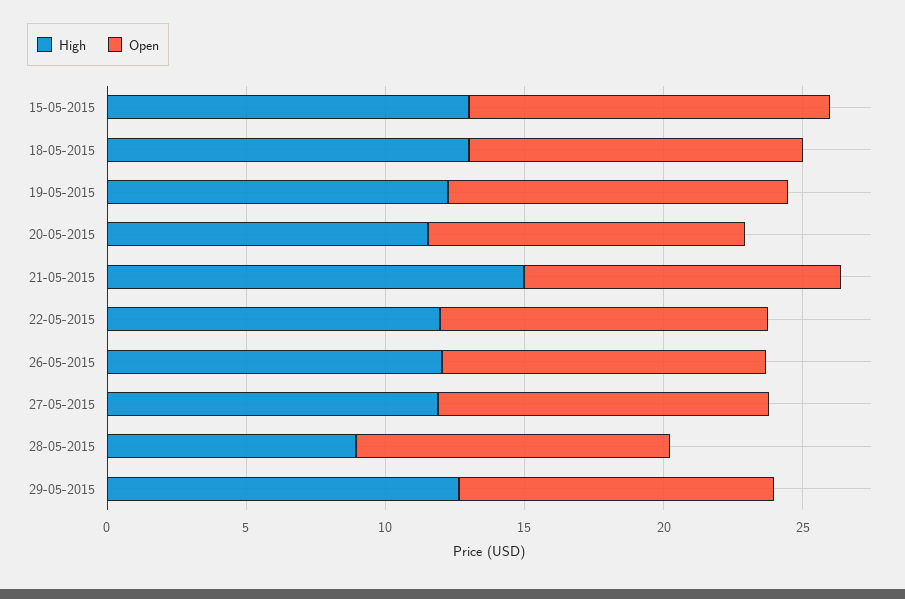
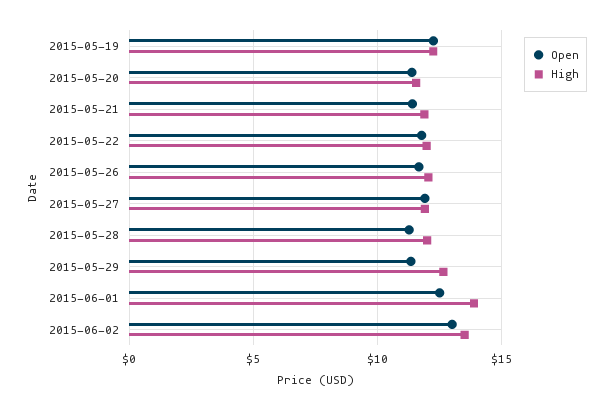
High, 15-05-2015: 13 -> none
Open, 15-05-2015: 13 -> none
High, 18-05-2015: 13 -> none
Open, 18-05-2015: 12 -> none
High, 21-05-2015: 15 -> 12
High, 28-05-2015: 9 -> 12
Open, 2015-06-01: none -> 12.5
High, 2015-06-01: none -> 14
Open, 2015-06-02: none -> 13
High, 2015-06-02: none -> 13.5

